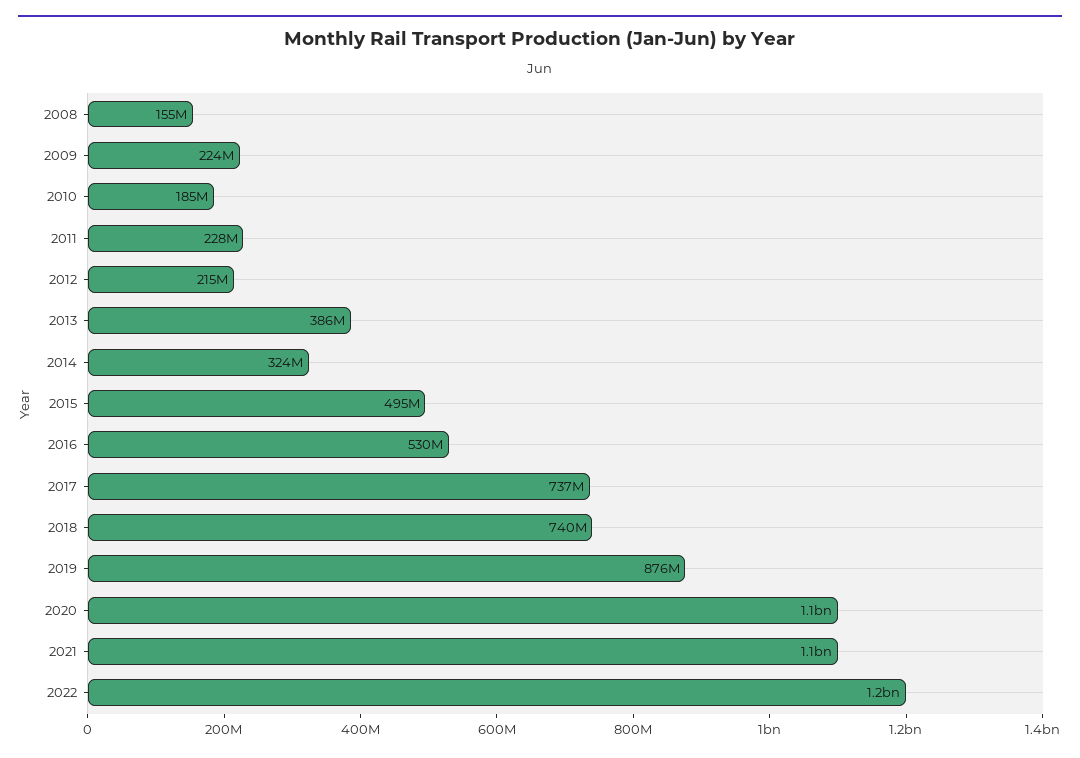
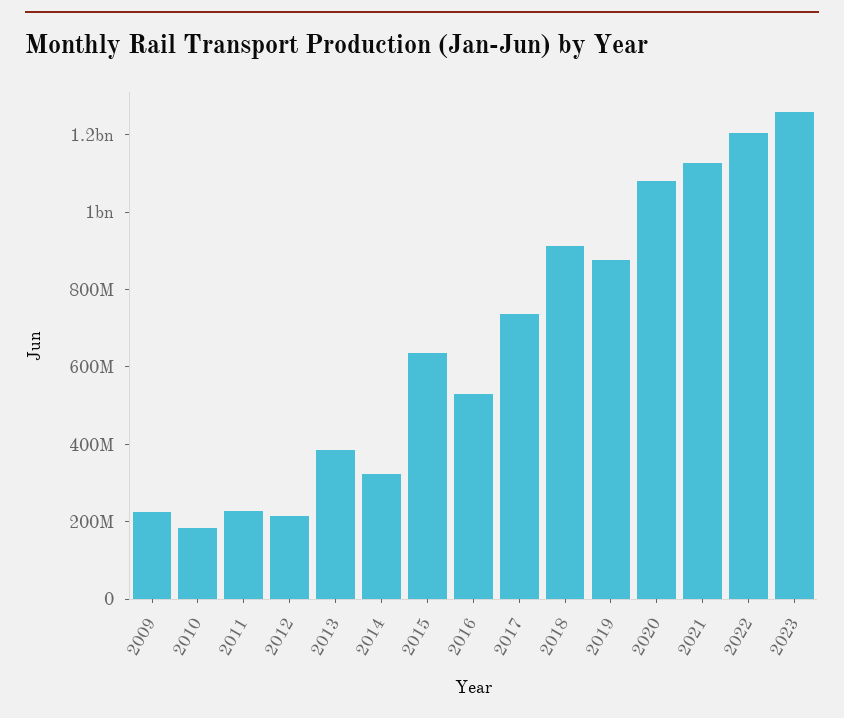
2008: 155000000 -> none
2015: 495000000 -> 650000000
2018: 740000000 -> 900000000
2023: none -> 1250000000

